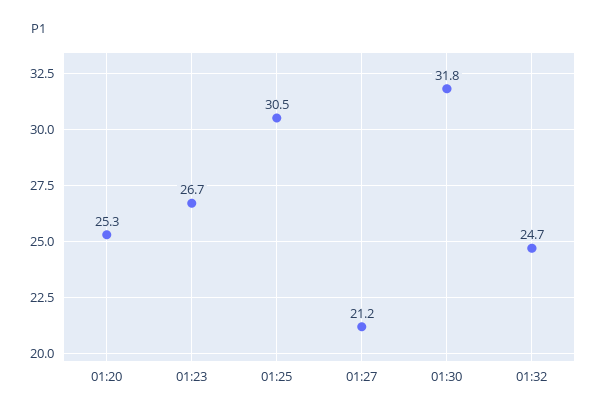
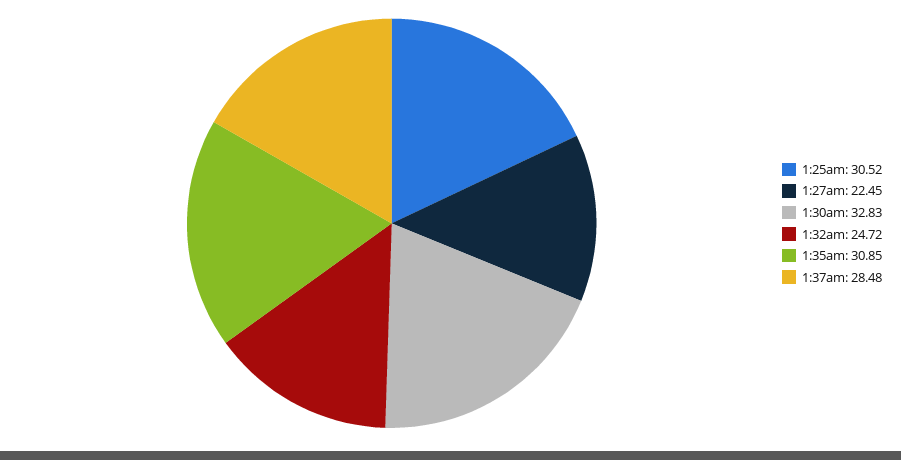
01:20: 25.3 -> none
01:23: 26.7 -> none
01:27: 21.2 -> 22.45
01:30: 31.8 -> 32.83
1:35am: none -> 30.85
1:37am: none -> 28.48

